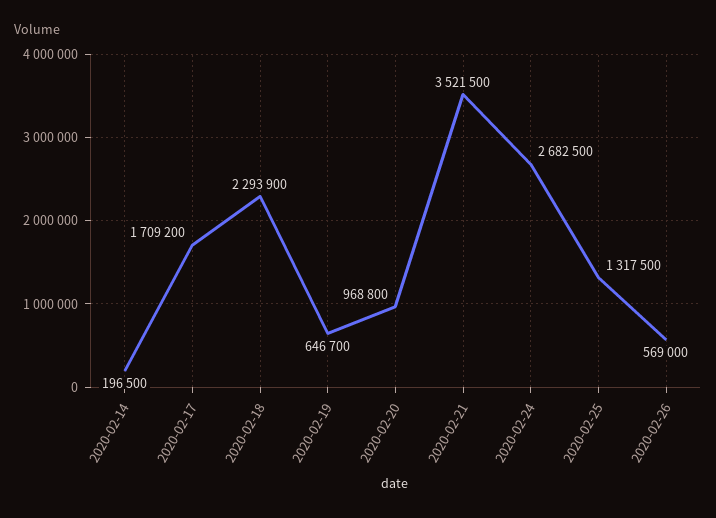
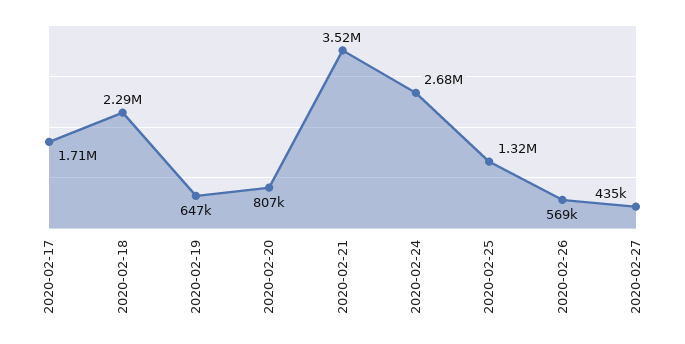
2020-02-14: 196500 -> none
2020-02-20: 968800 -> 807000
2020-02-27: none -> 435000

